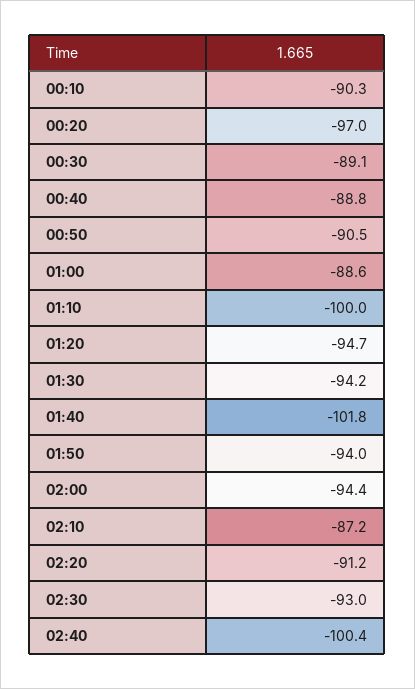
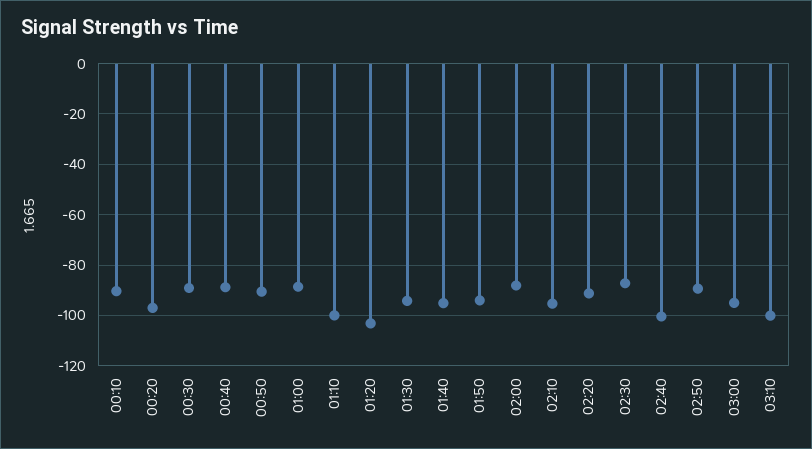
01:20: -94.7 -> -102.5
01:40: -101.8 -> -95
02:00: -94.4 -> -87.5
02:10: -87.2 -> -95
02:30: -93 -> -87.5
02:50: none -> -90
03:00: none -> -95
03:10: none -> -100

